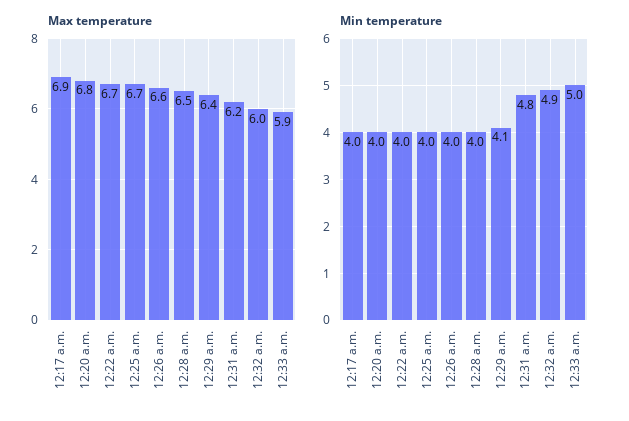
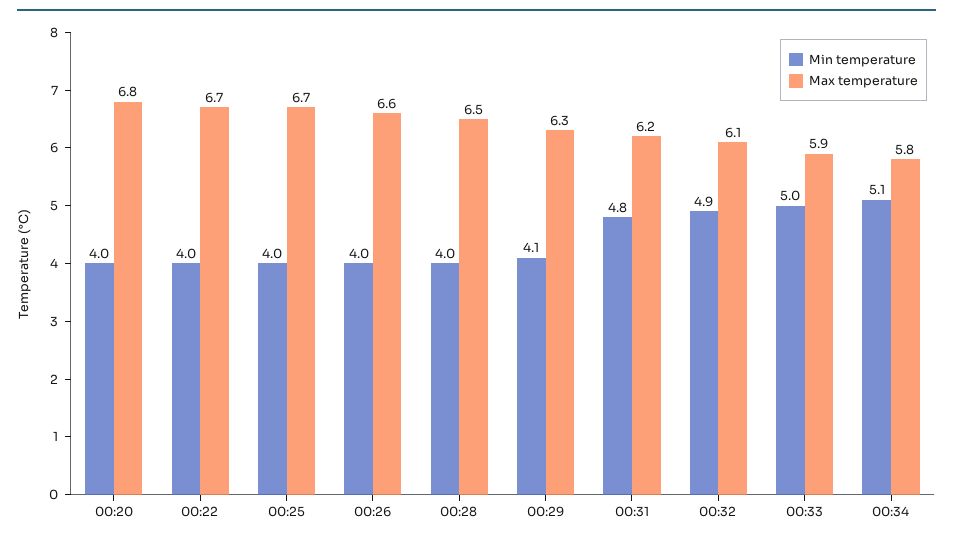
Max temperature, 12:17 a.m.: 6.9 -> none
Max temperature, 12:29 a.m.: 6.4 -> 6.3
Max temperature, 12:32 a.m.: 6 -> 6.1
Min temperature, 12:17 a.m.: 4 -> none
Min temperature, 00:34: none -> 5.1
Max temperature, 00:34: none -> 5.8

